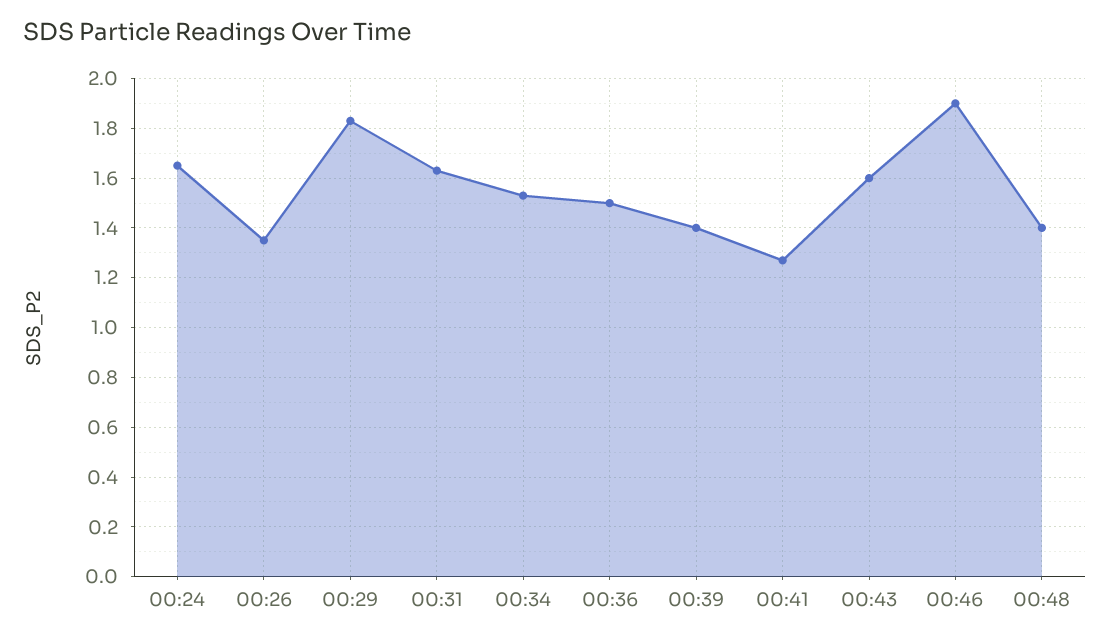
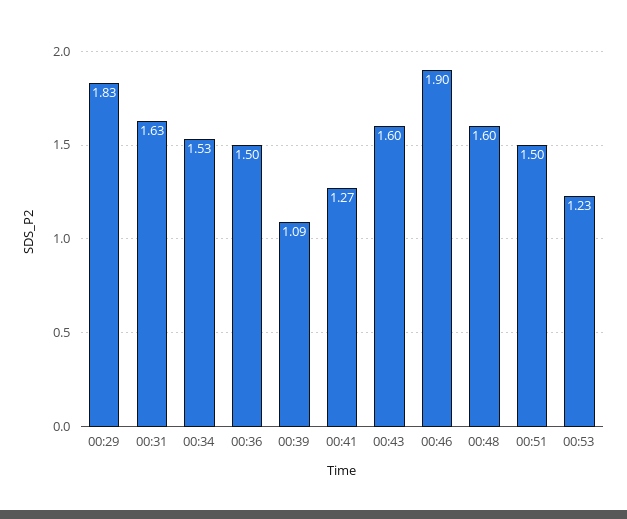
00:24: 1.65 -> none
00:26: 1.35 -> none
00:39: 1.4 -> 1.09
00:48: 1.4 -> 1.6
00:51: none -> 1.5
00:53: none -> 1.23

